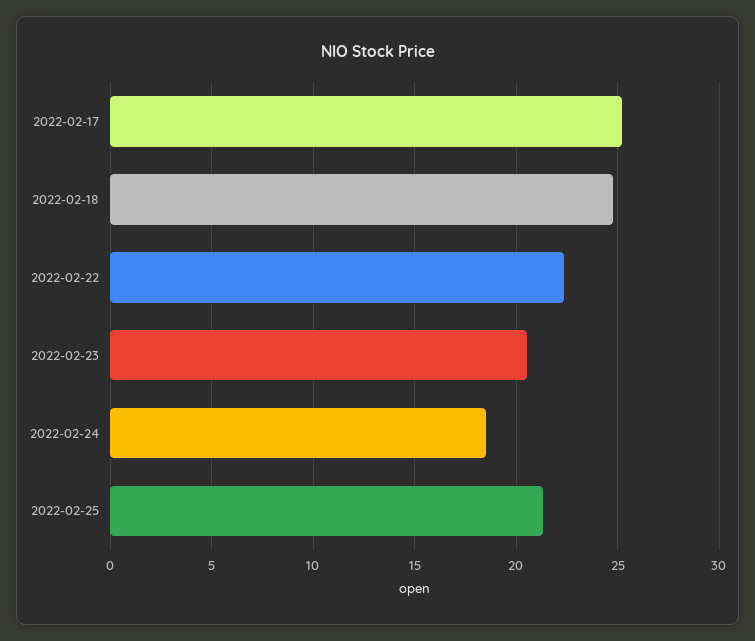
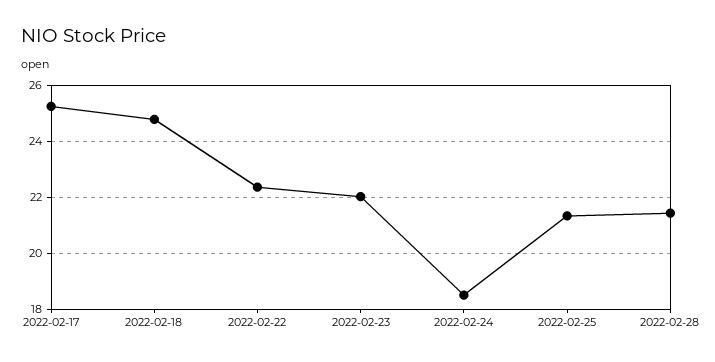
2022-02-23: 20.5 -> 22
2022-02-28: none -> 21.5

